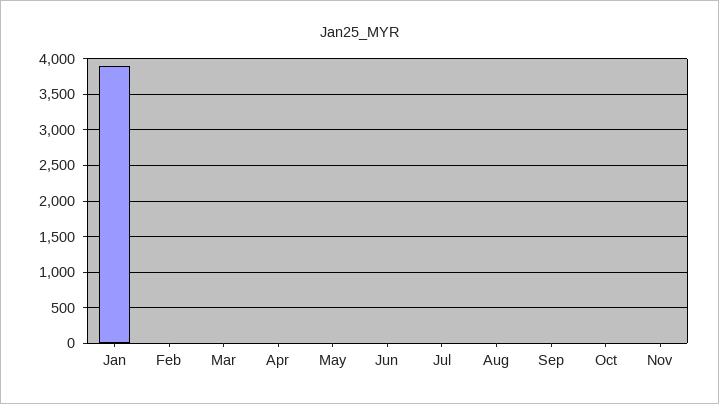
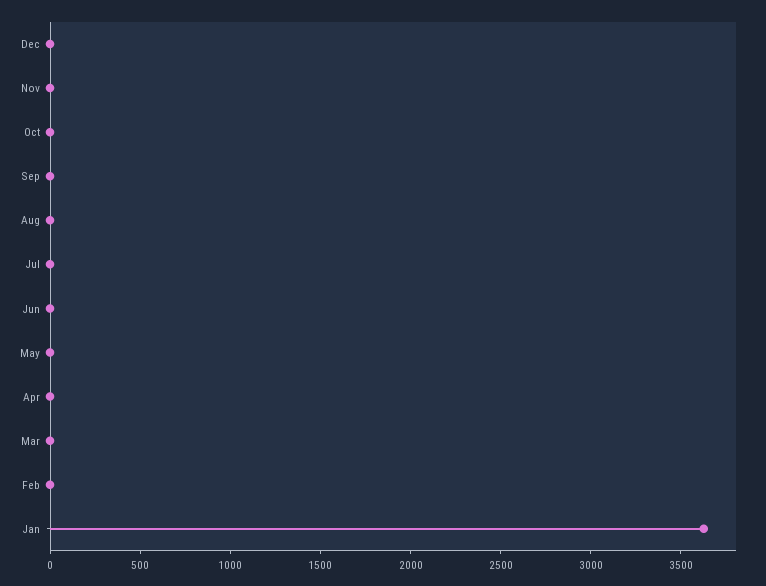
Jan: 3900 -> 3600
Dec: none -> 0

